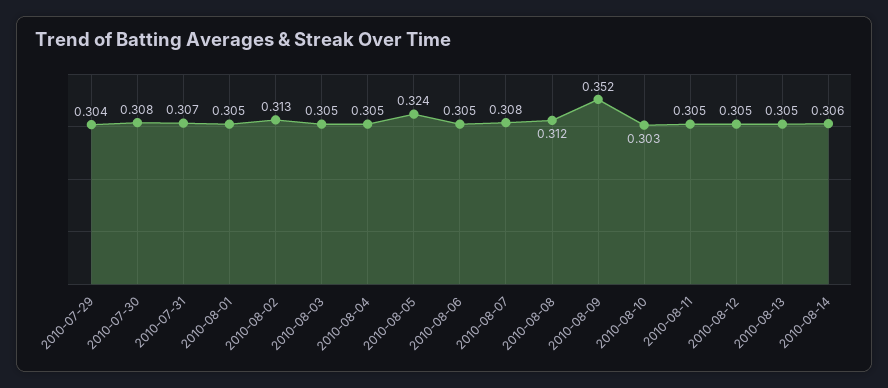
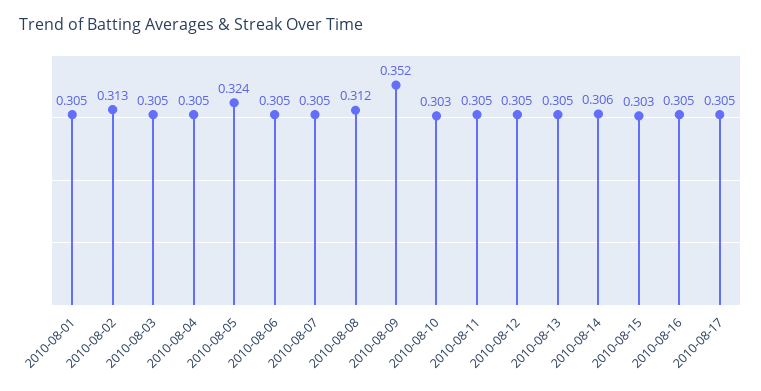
2010-07-29: 0.304 -> none
2010-07-30: 0.308 -> none
2010-07-31: 0.307 -> none
2010-08-07: 0.308 -> 0.305
2010-08-15: none -> 0.303
2010-08-16: none -> 0.305
2010-08-17: none -> 0.305

